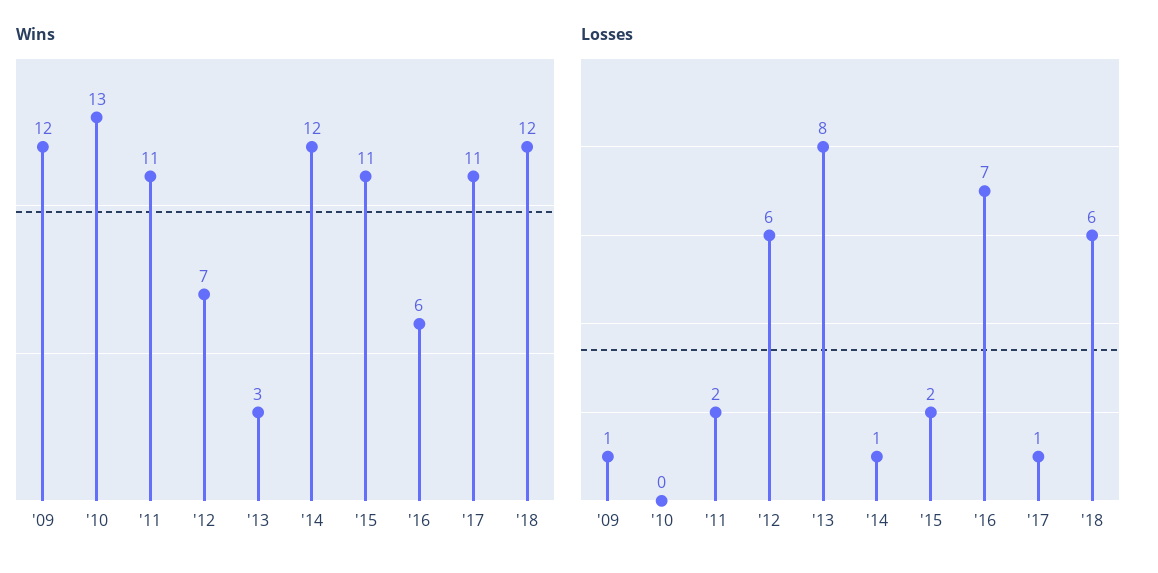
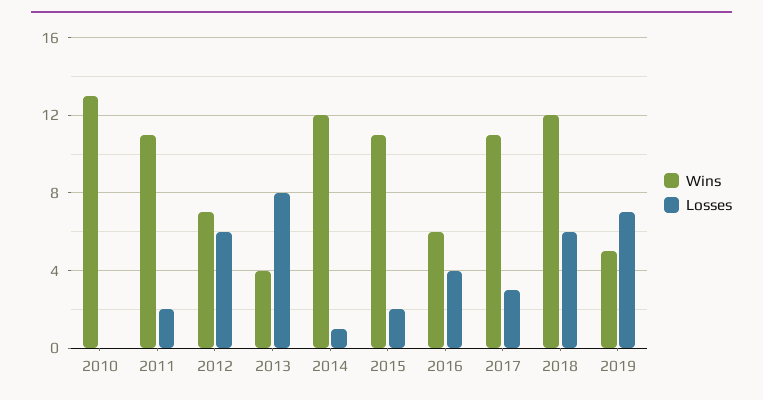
Wins, '09: 12 -> none
Wins, '13: 3 -> 4
Losses, '09: 1 -> none
Losses, '16: 7 -> 4
Losses, '17: 1 -> 3
Wins, 2019: none -> 5
Losses, 2019: none -> 7

